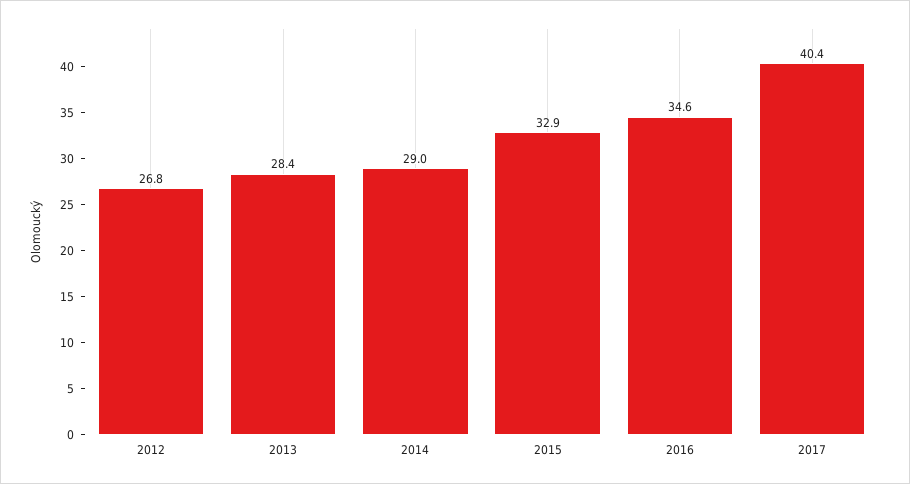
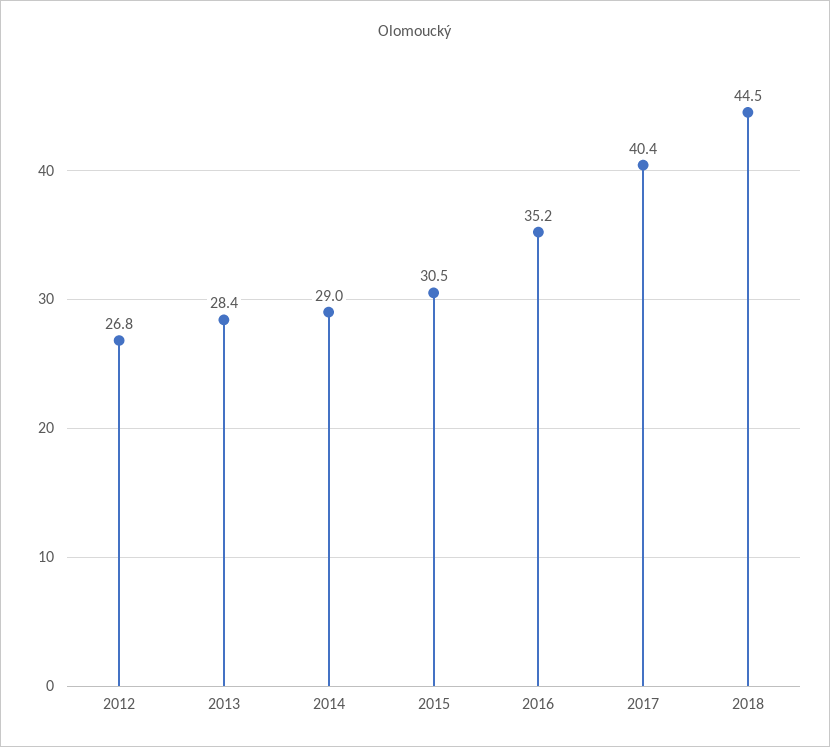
2015: 32.9 -> 30.5
2016: 34.6 -> 35.2
2018: none -> 44.5

